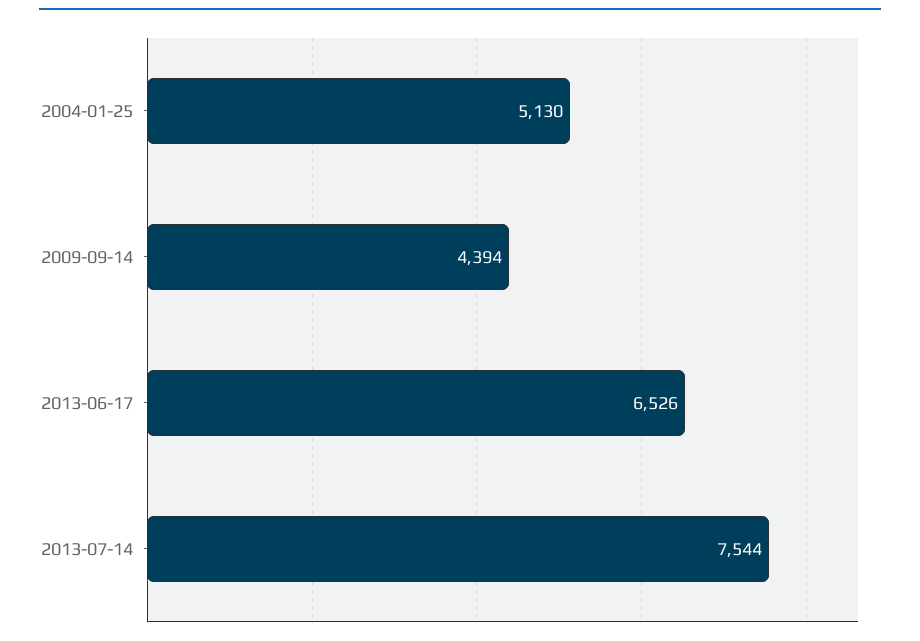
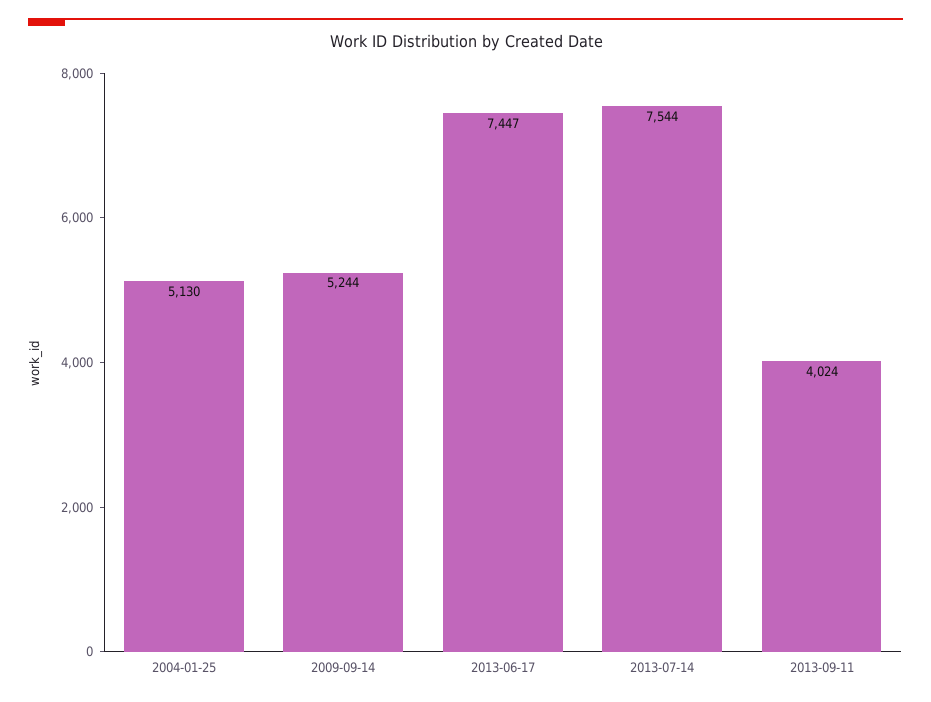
2009-09-14: 4394 -> 5244
2013-06-17: 6526 -> 7447
2013-09-11: none -> 4024

